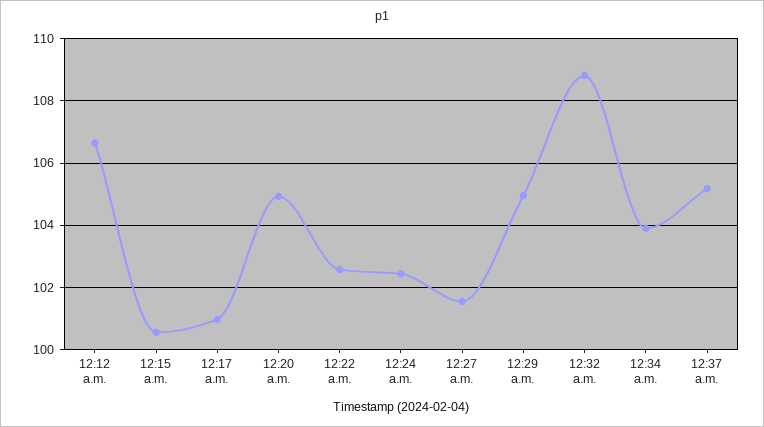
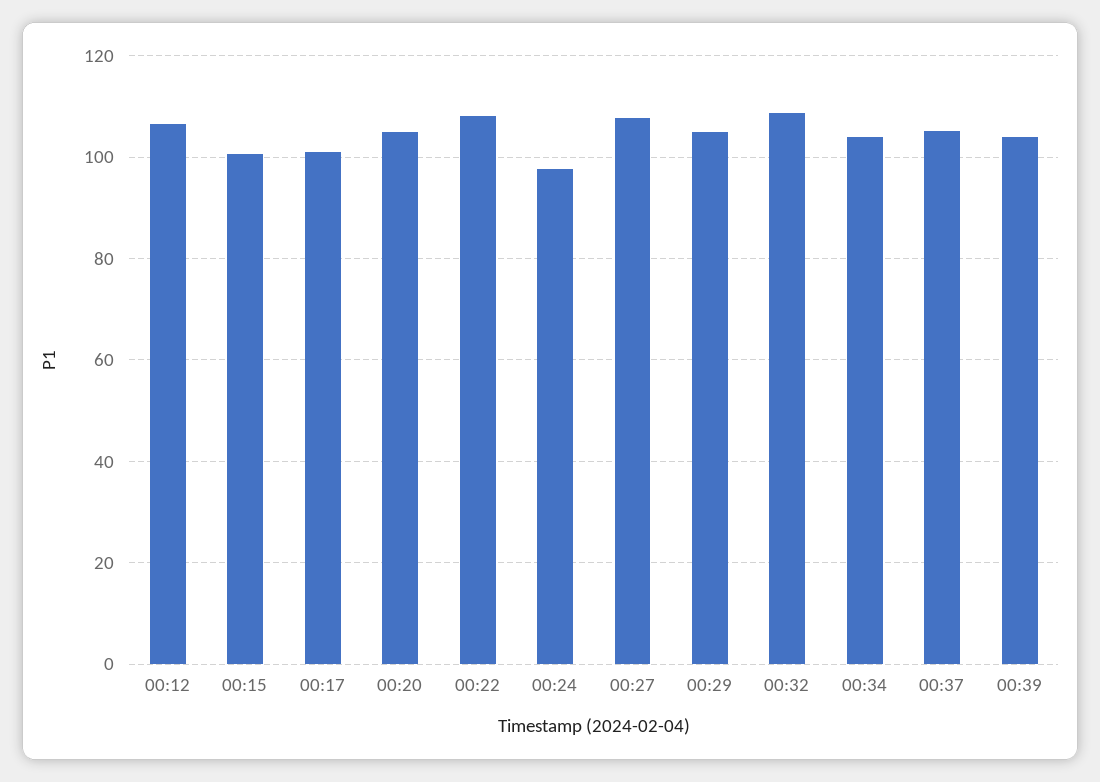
12:22 a.m.: 102.6 -> 108
12:24 a.m.: 102.4 -> 98
12:27 a.m.: 101.6 -> 108
00:39: none -> 104

